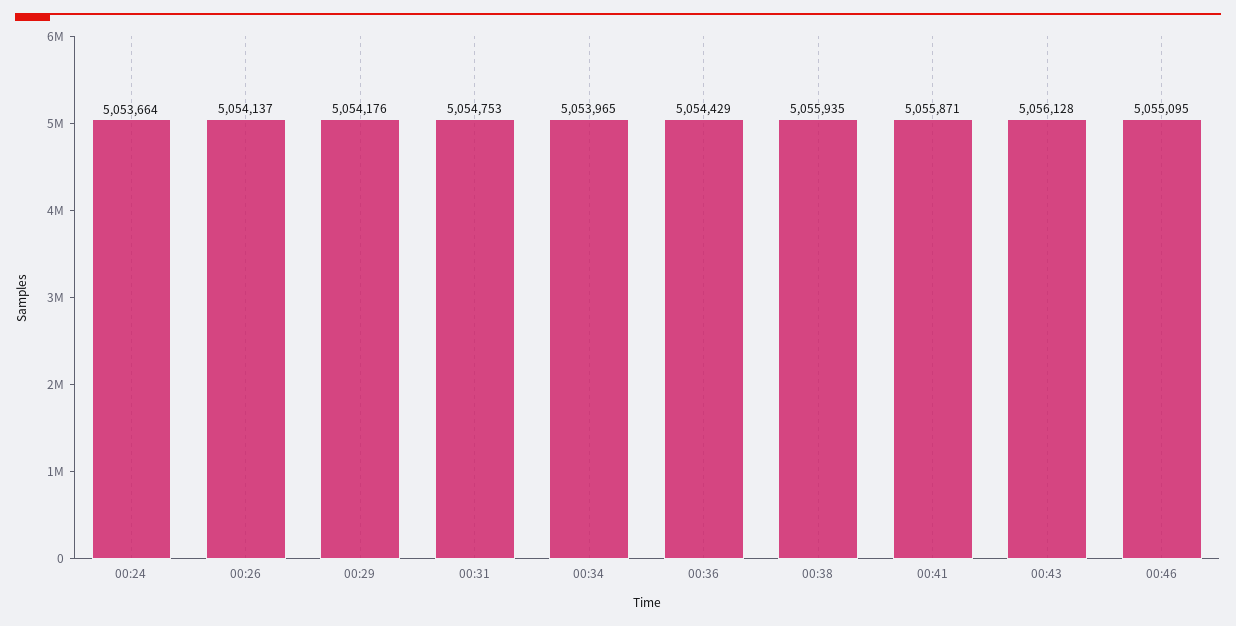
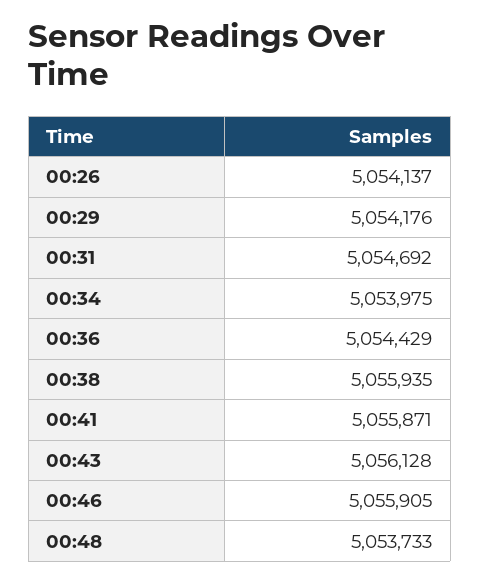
00:24: 5053664 -> none
00:31: 5054753 -> 5054692
00:34: 5053965 -> 5053975
00:46: 5055095 -> 5055905
00:48: none -> 5053733

